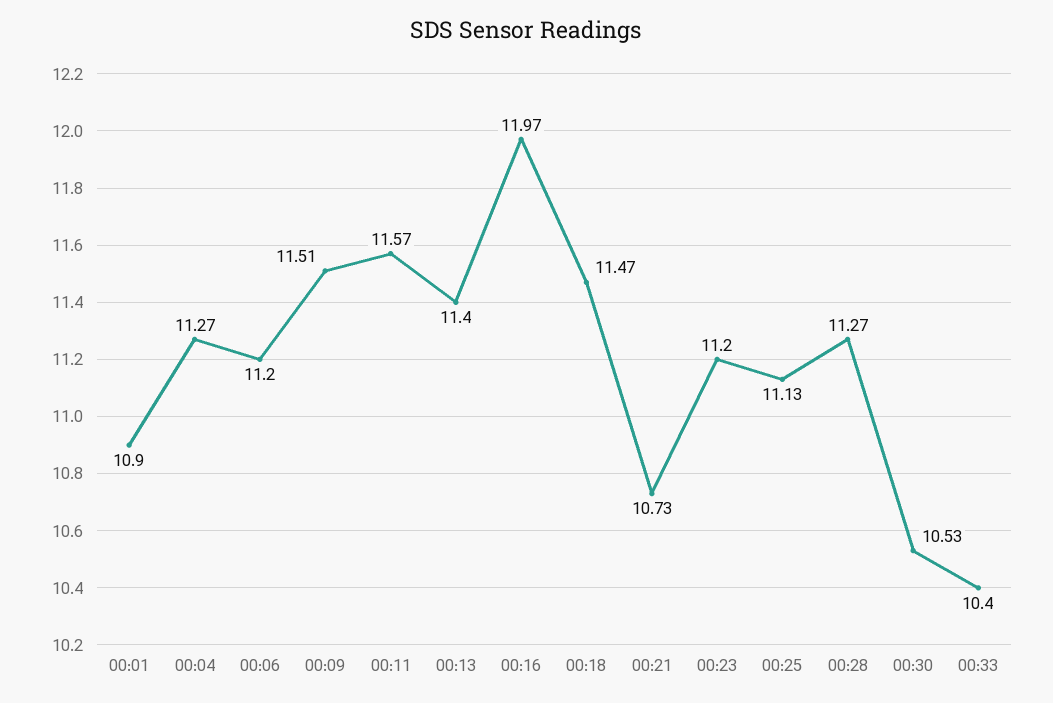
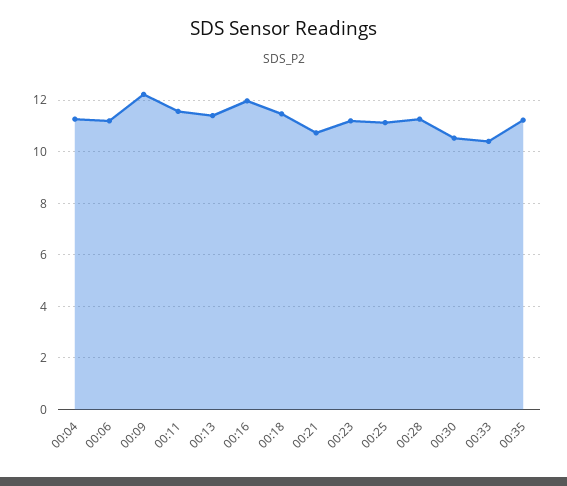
00:01: 10.9 -> none
00:09: 11.51 -> 12.25
00:35: none -> 11.25

